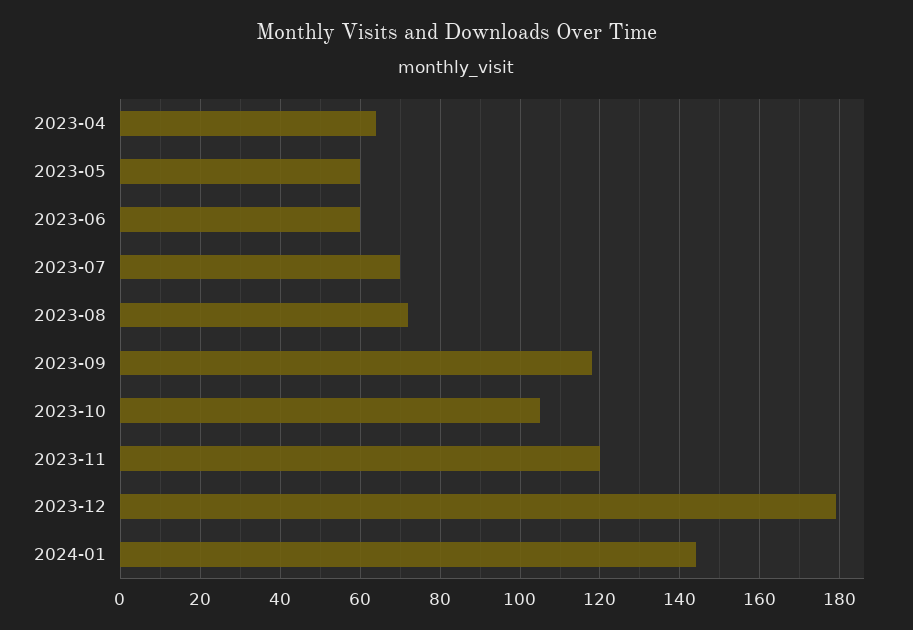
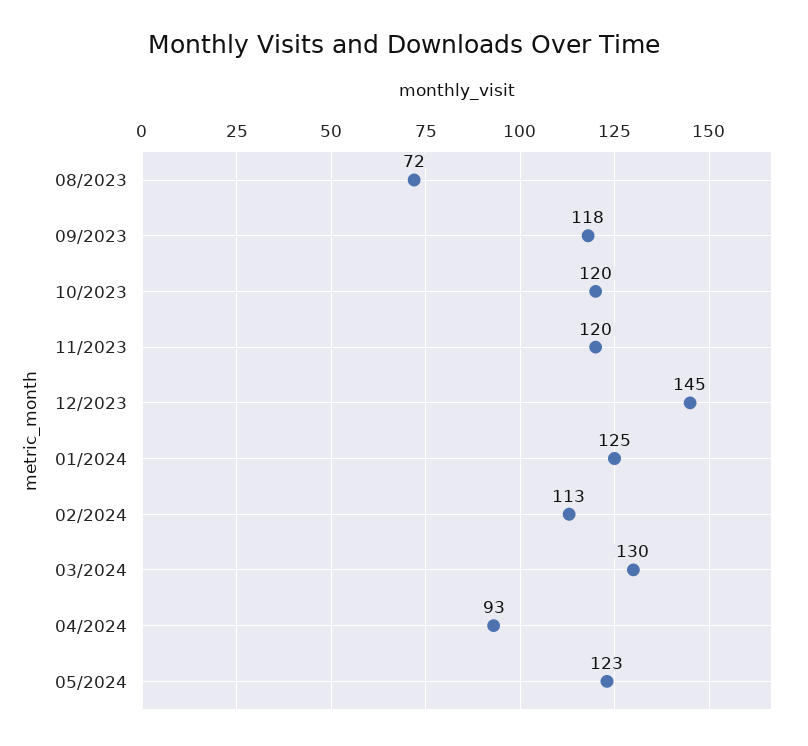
2023-04: 65 -> none
2023-05: 60 -> none
2023-06: 60 -> none
2023-07: 70 -> none
2023-10: 105 -> 120
2023-12: 180 -> 145
2024-01: 145 -> 125
02/2024: none -> 113
03/2024: none -> 130
04/2024: none -> 93
05/2024: none -> 123

